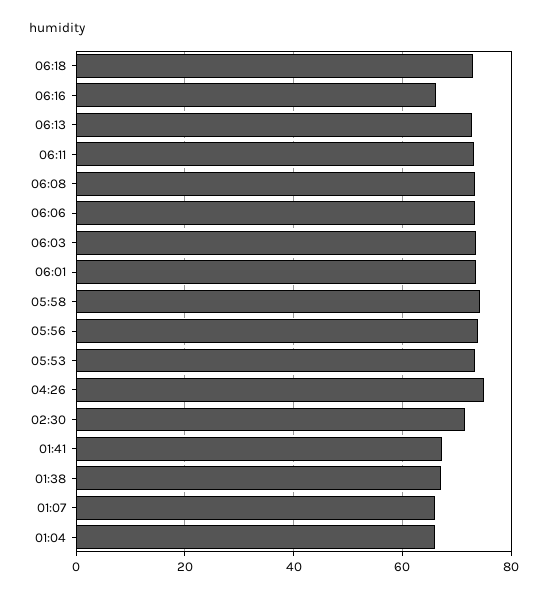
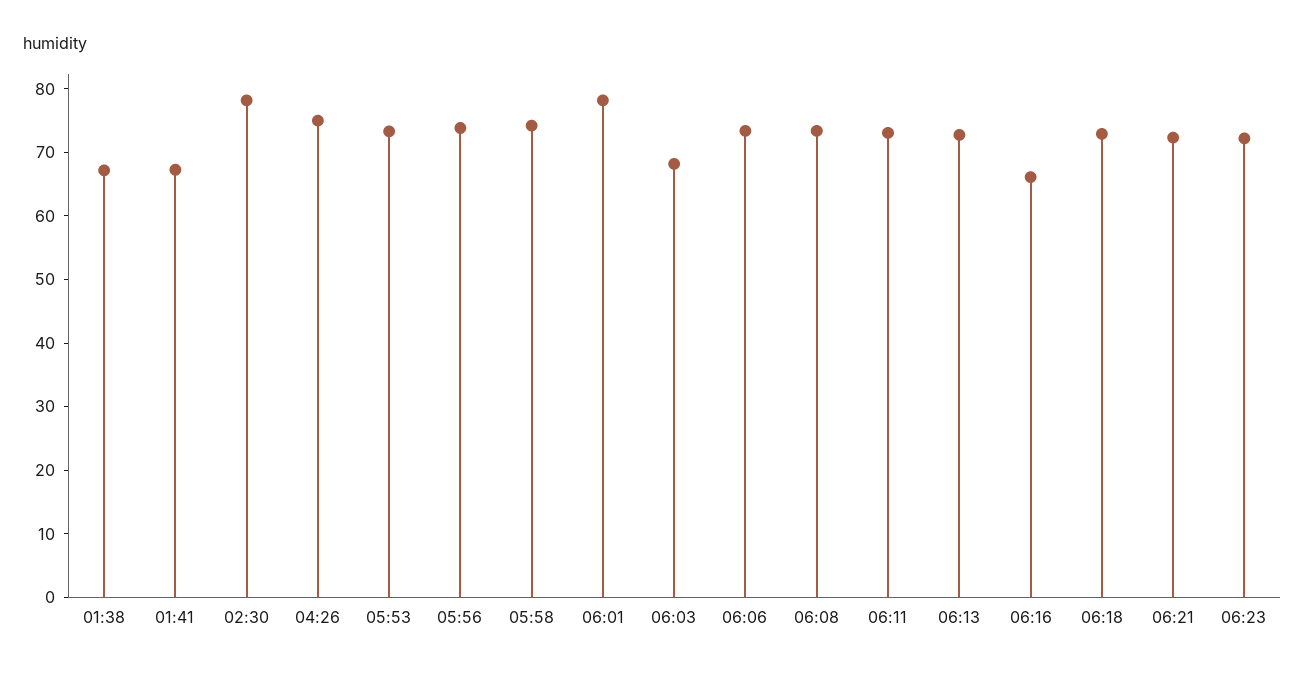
06:03: 74 -> 68
06:01: 74 -> 78
02:30: 72 -> 78
01:07: 66 -> none
01:04: 66 -> none
06:21: none -> 72
06:23: none -> 72

